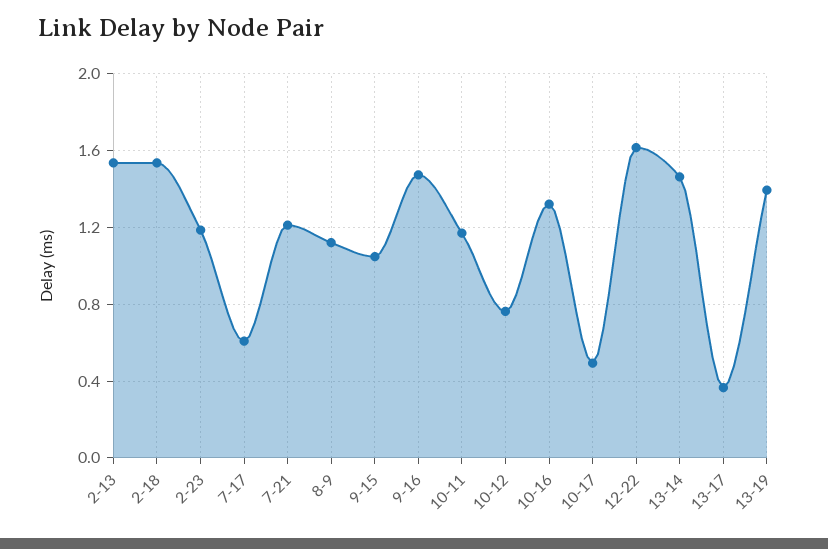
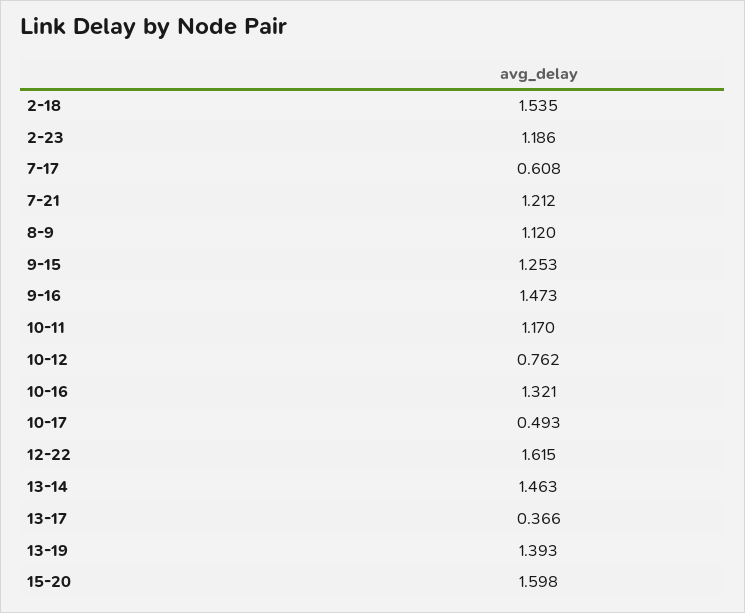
2-13: 1.55 -> none
9-15: 1.05 -> 1.253
15-20: none -> 1.598

